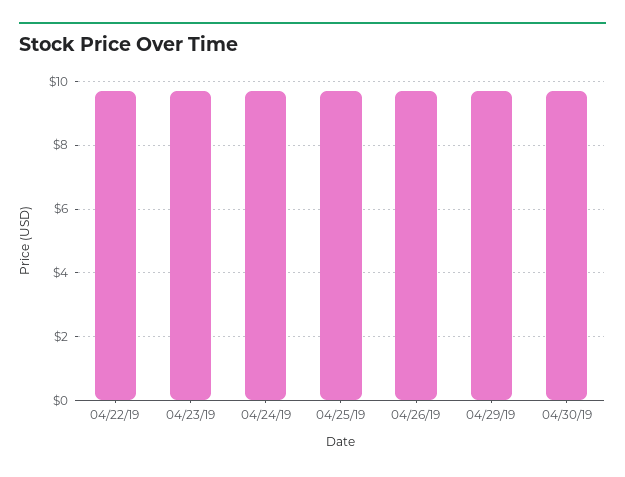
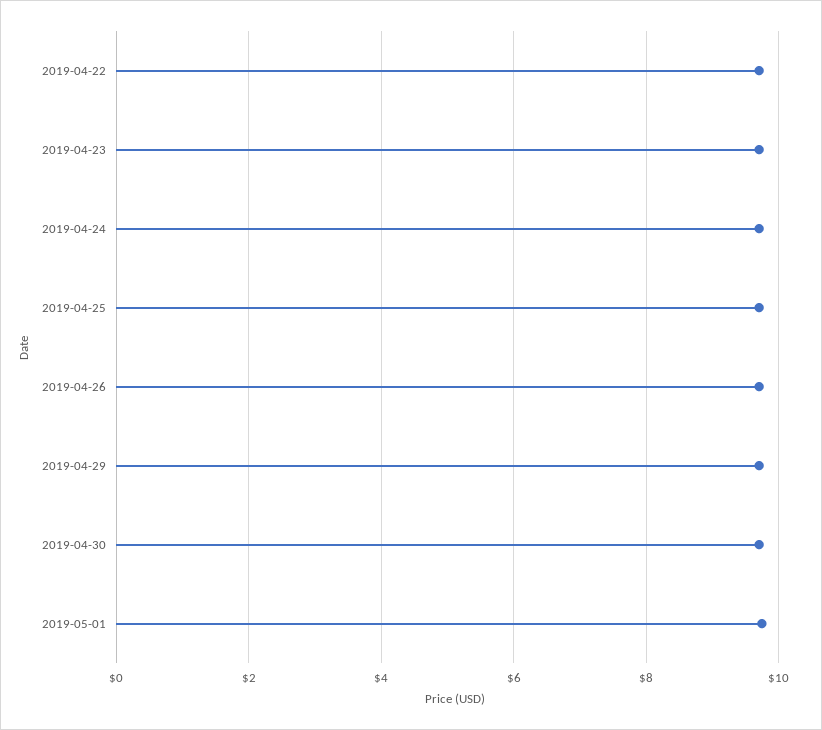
2019-05-01: none -> 9.8

